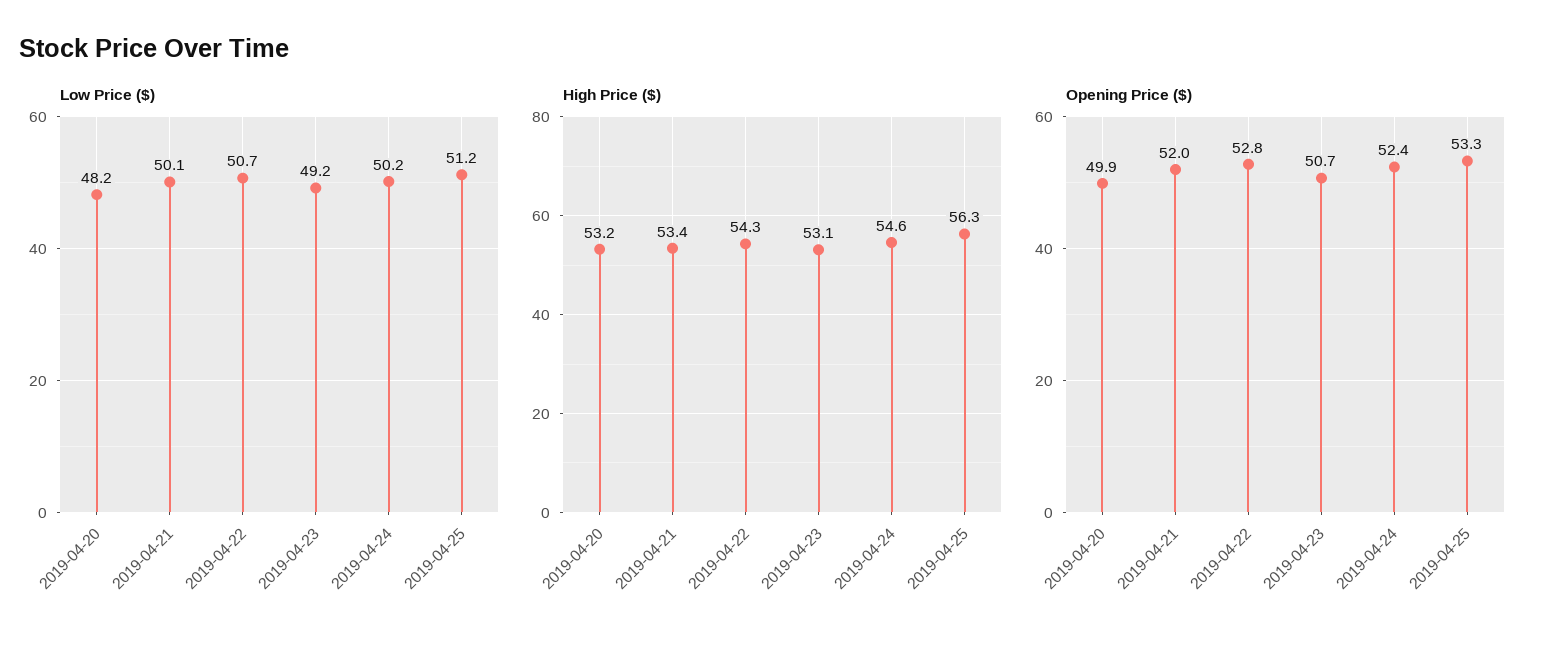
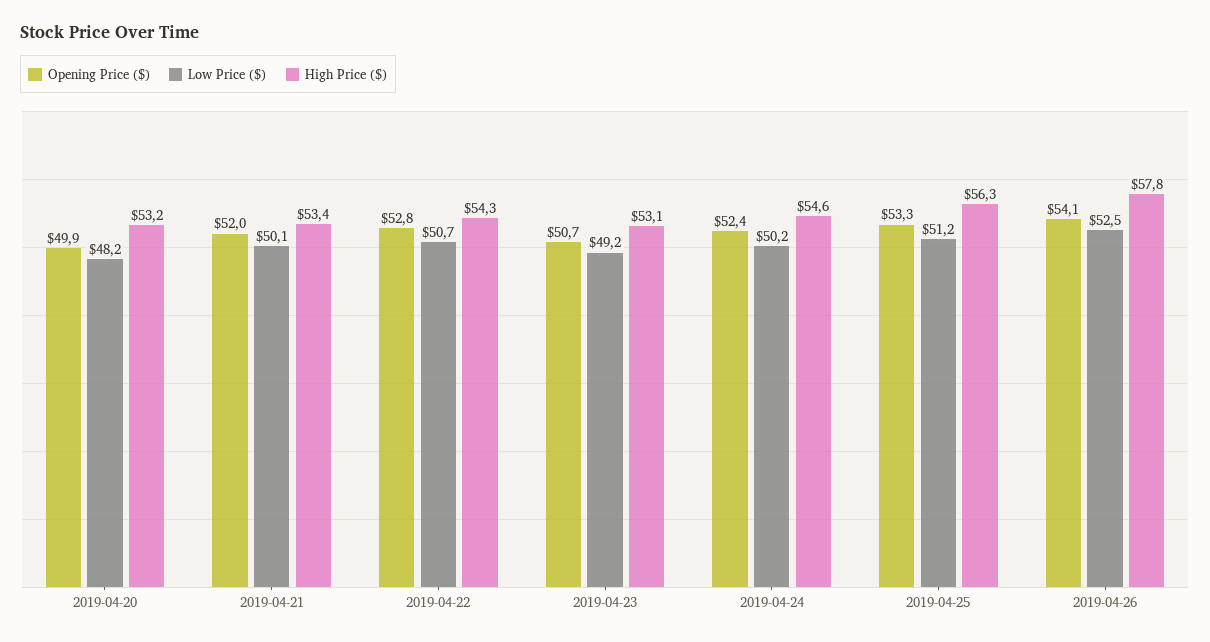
Opening Price ($), 2019-04-26: none -> 54.1
Low Price ($), 2019-04-26: none -> 52.5
High Price ($), 2019-04-26: none -> 57.8

